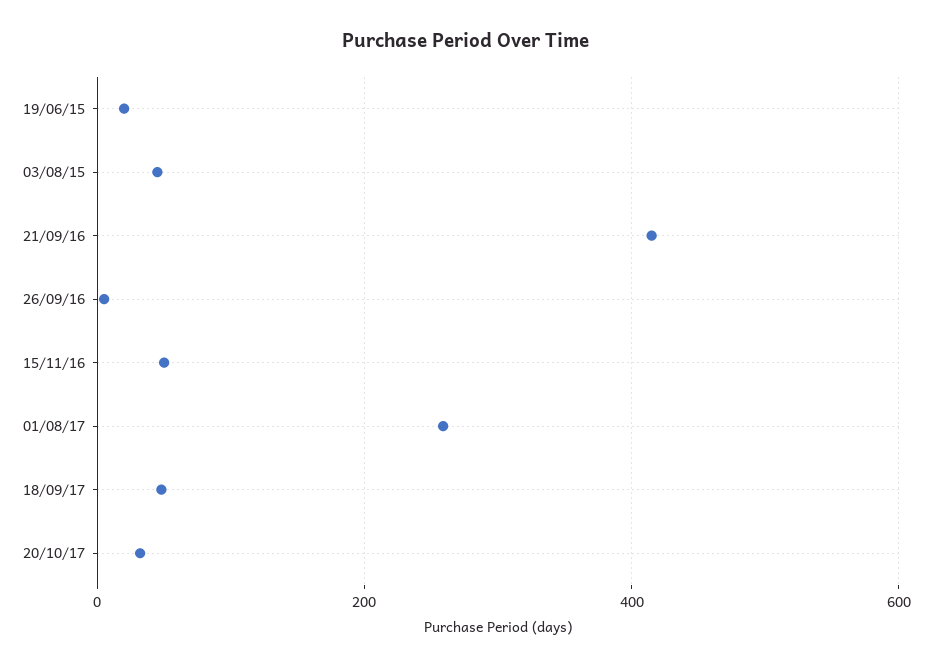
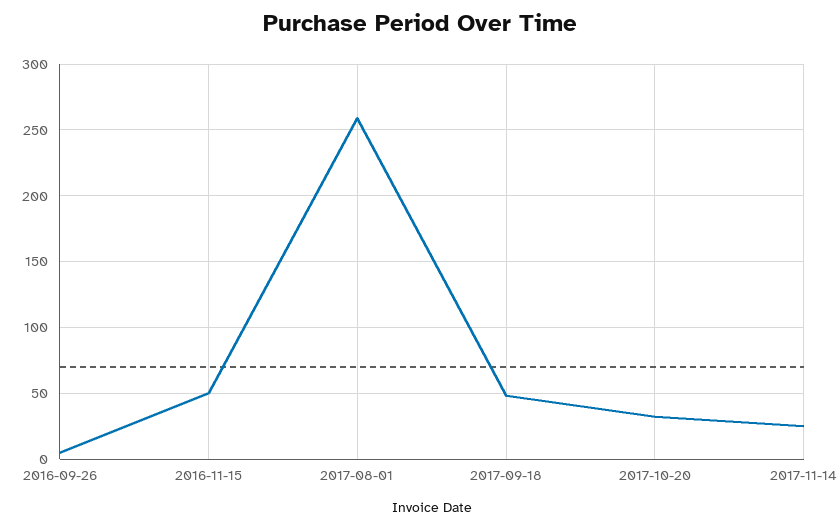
19/06/15: 20 -> none
03/08/15: 40 -> none
21/09/16: 420 -> none
2017-11-14: none -> 25

